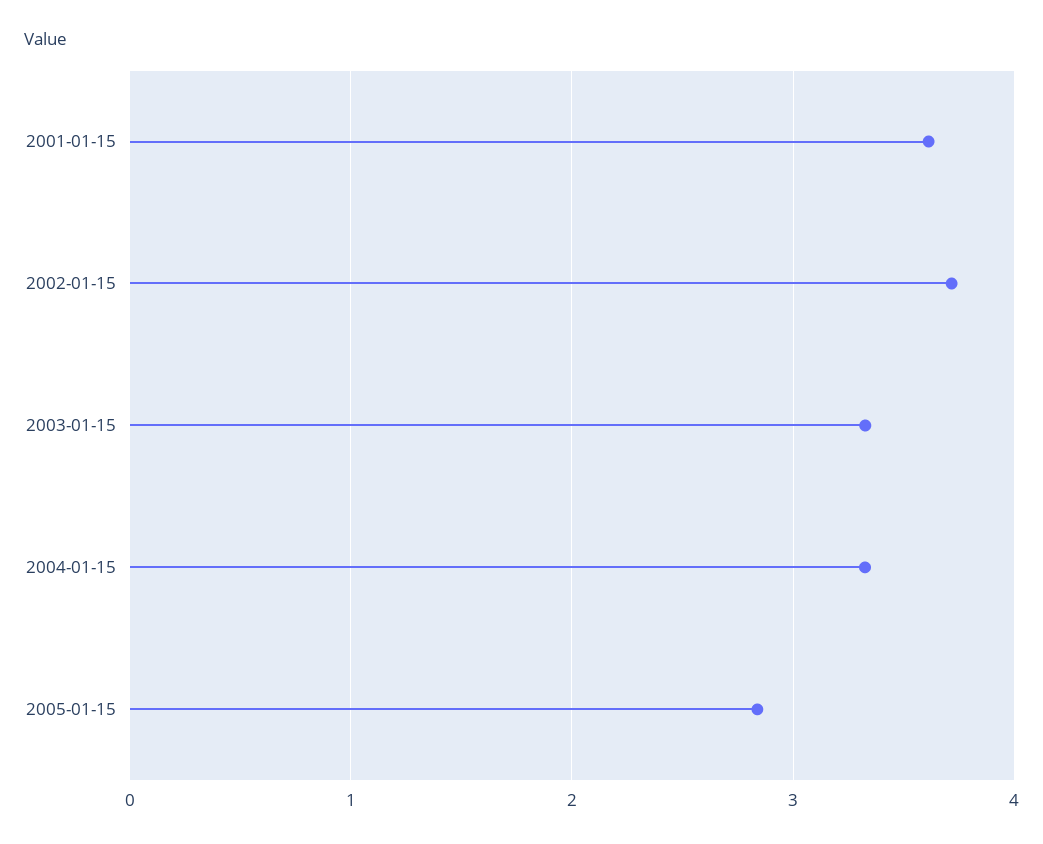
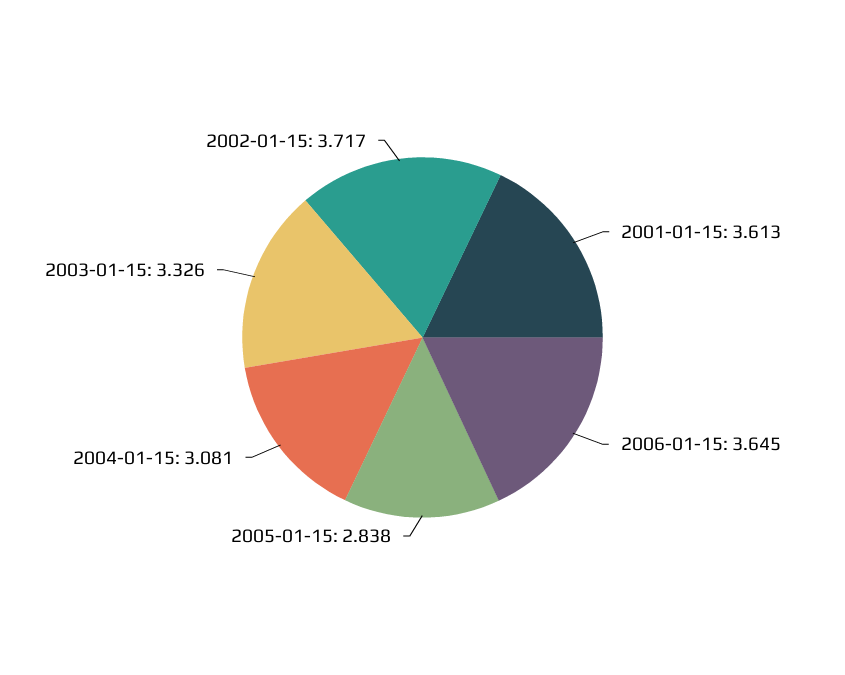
2004-01-15: 3.3 -> 3.081
2006-01-15: none -> 3.645

